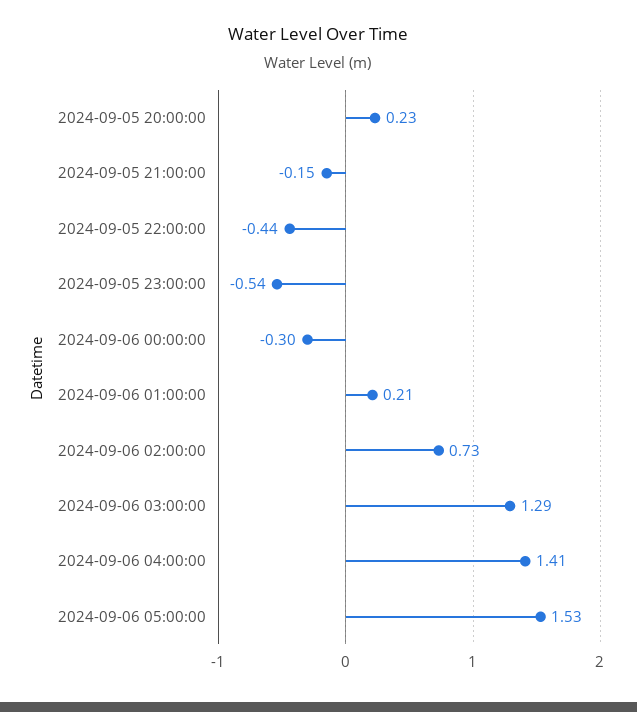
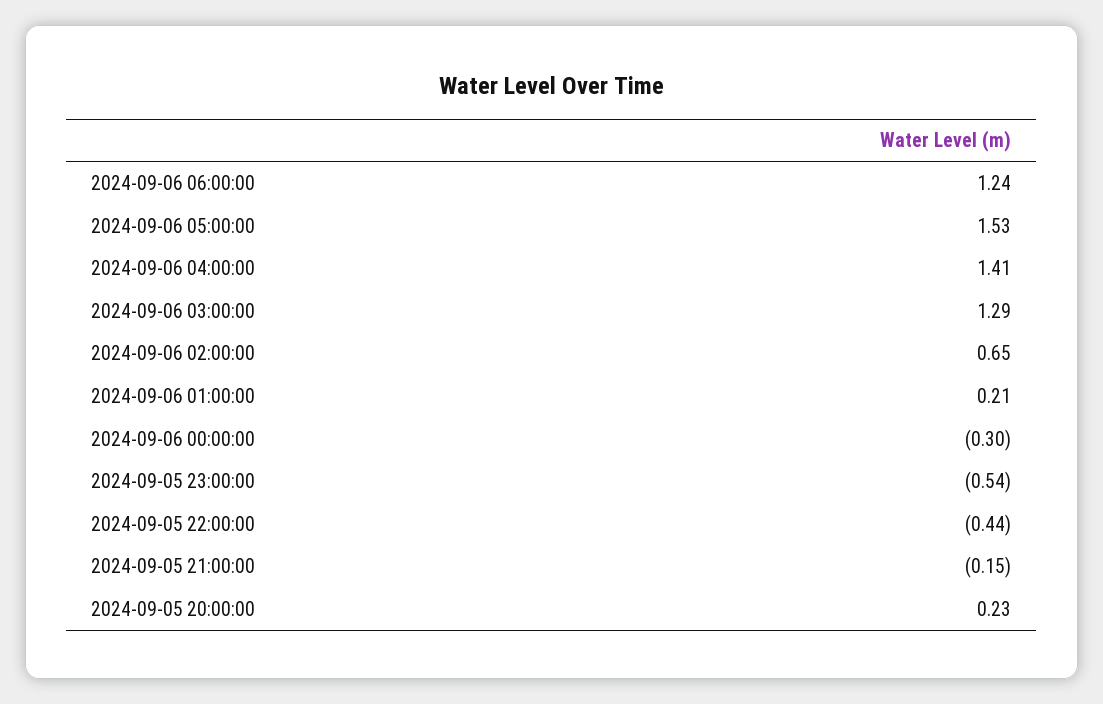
2024-09-06 02:00:00: 0.73 -> 0.65
2024-09-06 06:00:00: none -> 1.24

